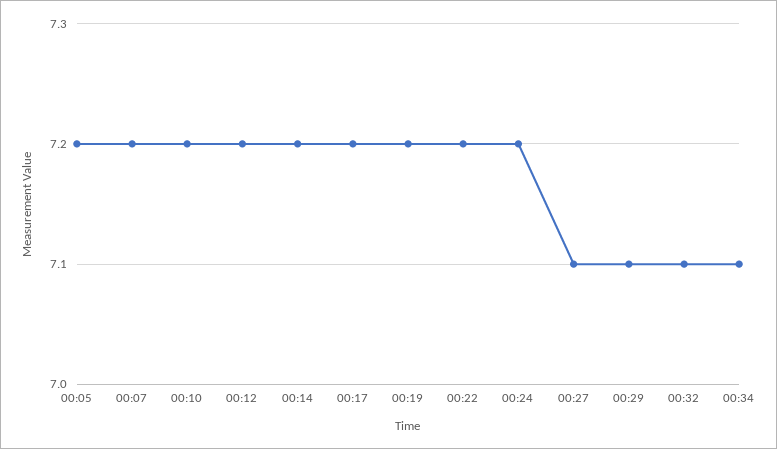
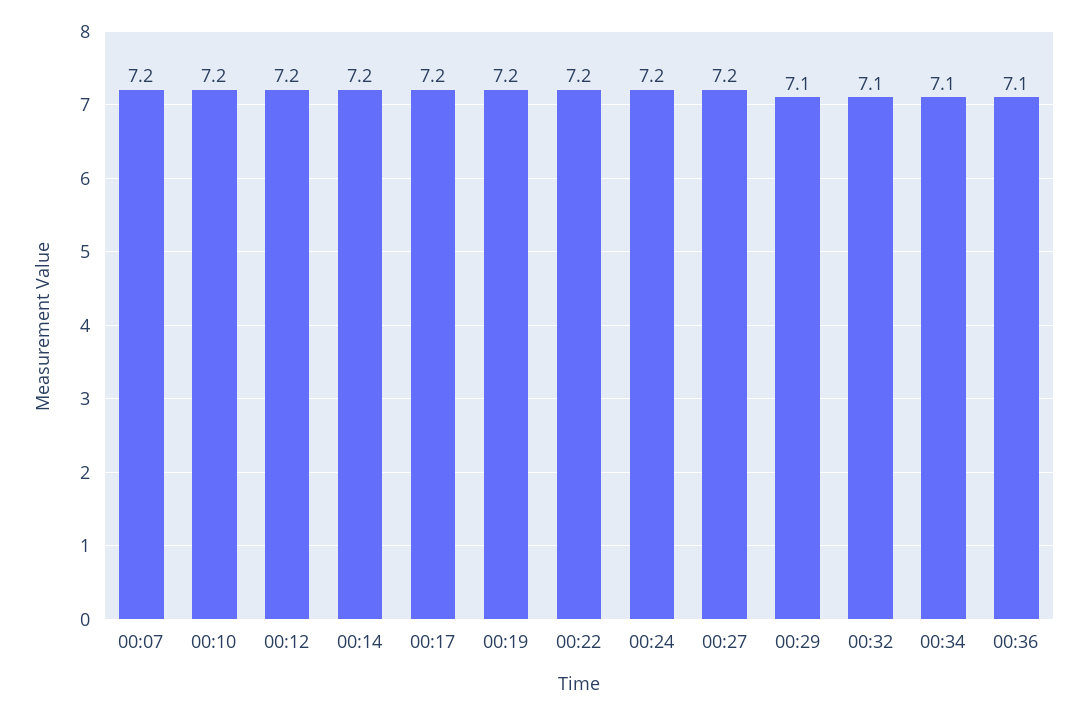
00:05: 7.2 -> none
00:27: 7.1 -> 7.2
00:36: none -> 7.1

